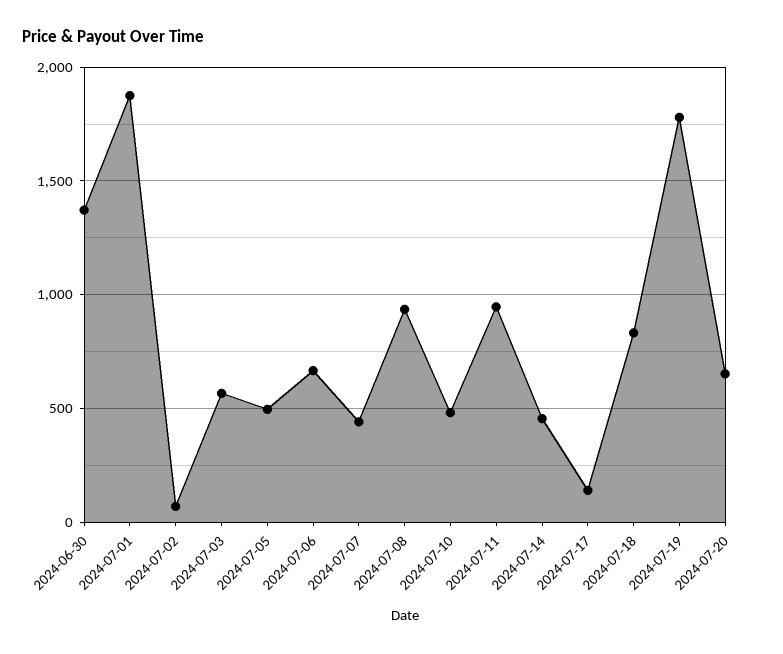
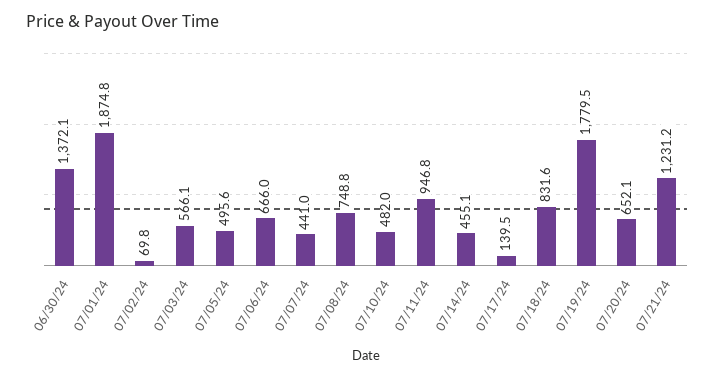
2024-07-08: 950 -> 748.8
07/21/24: none -> 1231.2

